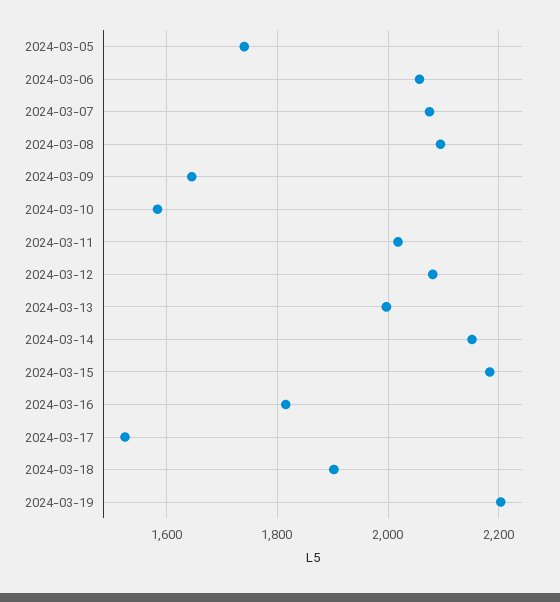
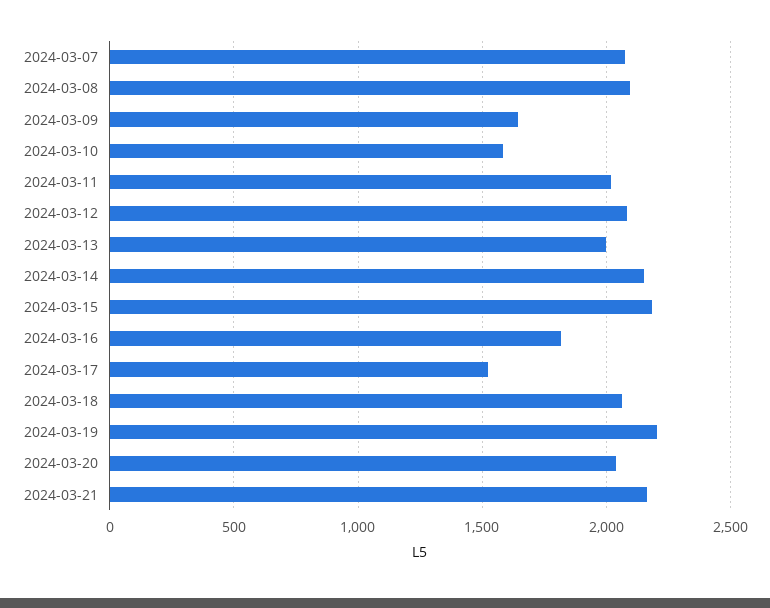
2024-03-05: 1740 -> none
2024-03-06: 2060 -> none
2024-03-18: 1900 -> 2050
2024-03-20: none -> 2050
2024-03-21: none -> 2150

